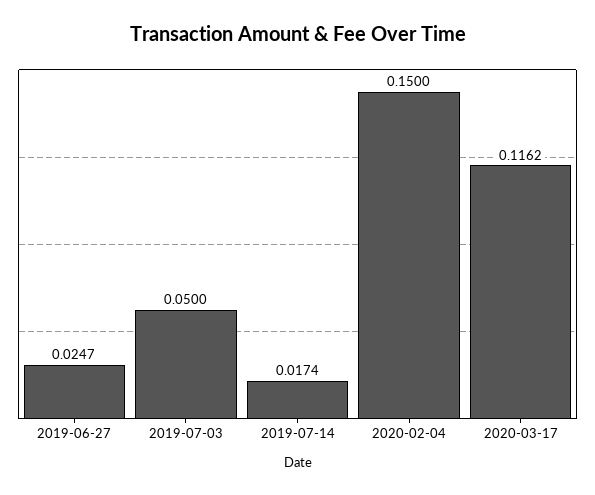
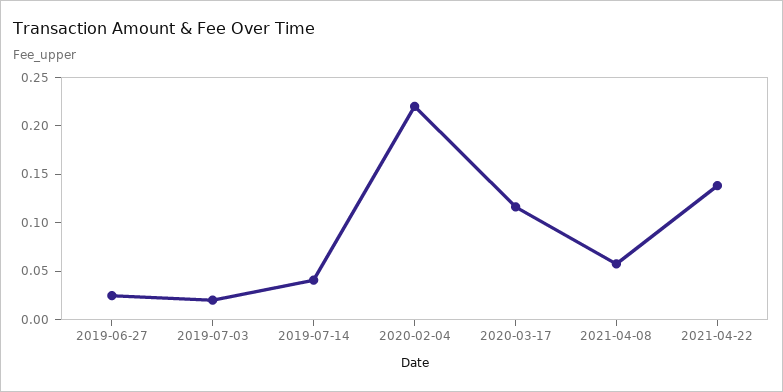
2019-07-03: 0.05 -> 0.02
2019-07-14: 0.0174 -> 0.04
2020-02-04: 0.15 -> 0.22
2021-04-08: none -> 0.06
2021-04-22: none -> 0.14

